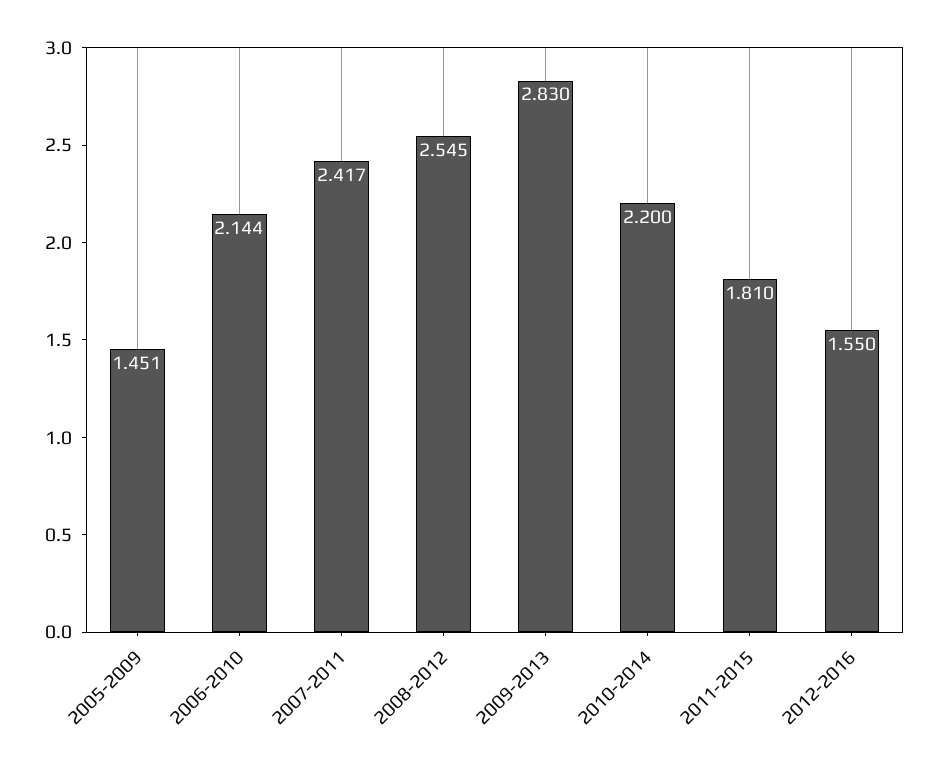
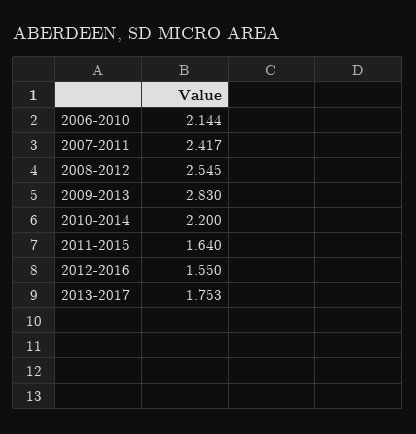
2005-2009: 1.451 -> none
2011-2015: 1.81 -> 1.64
2013-2017: none -> 1.753

